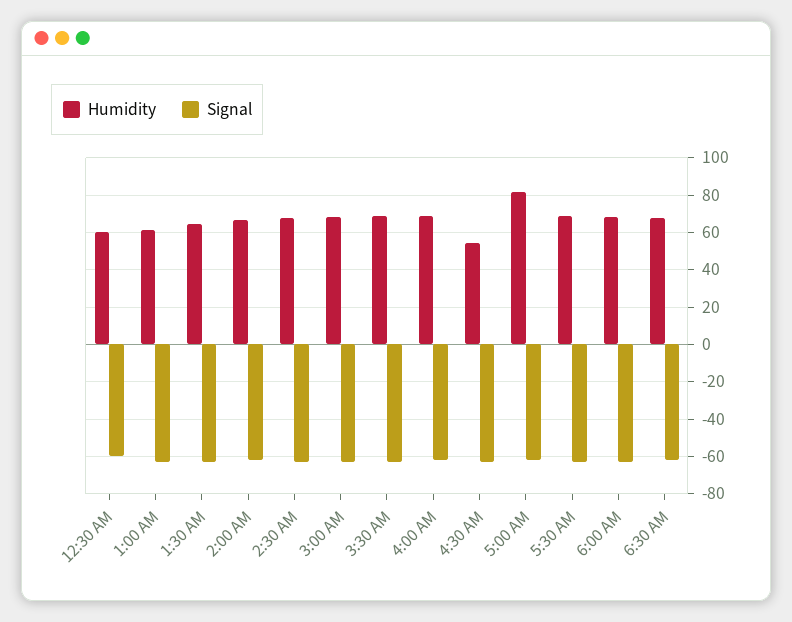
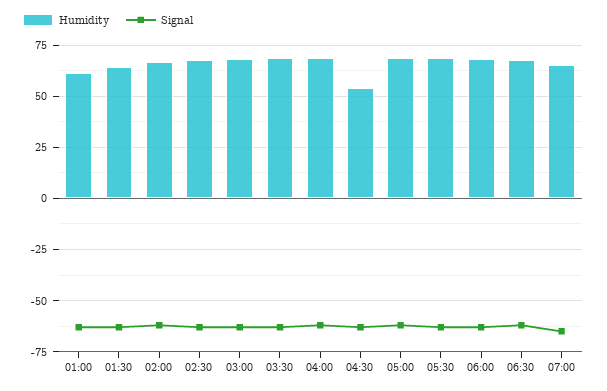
Humidity, 12:30 AM: 60 -> none
Signal, 12:30 AM: -60 -> none
Humidity, 5:00 AM: 80 -> 70
Humidity, 07:00: none -> 65
Signal, 07:00: none -> -65

